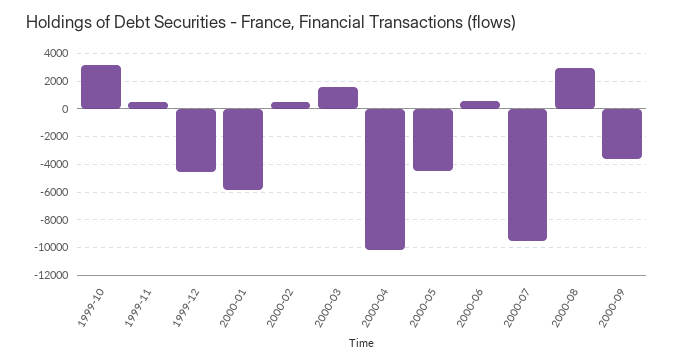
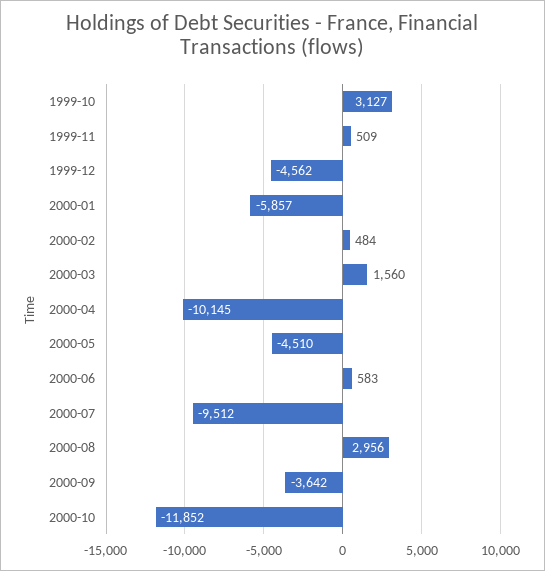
2000-10: none -> -11852

